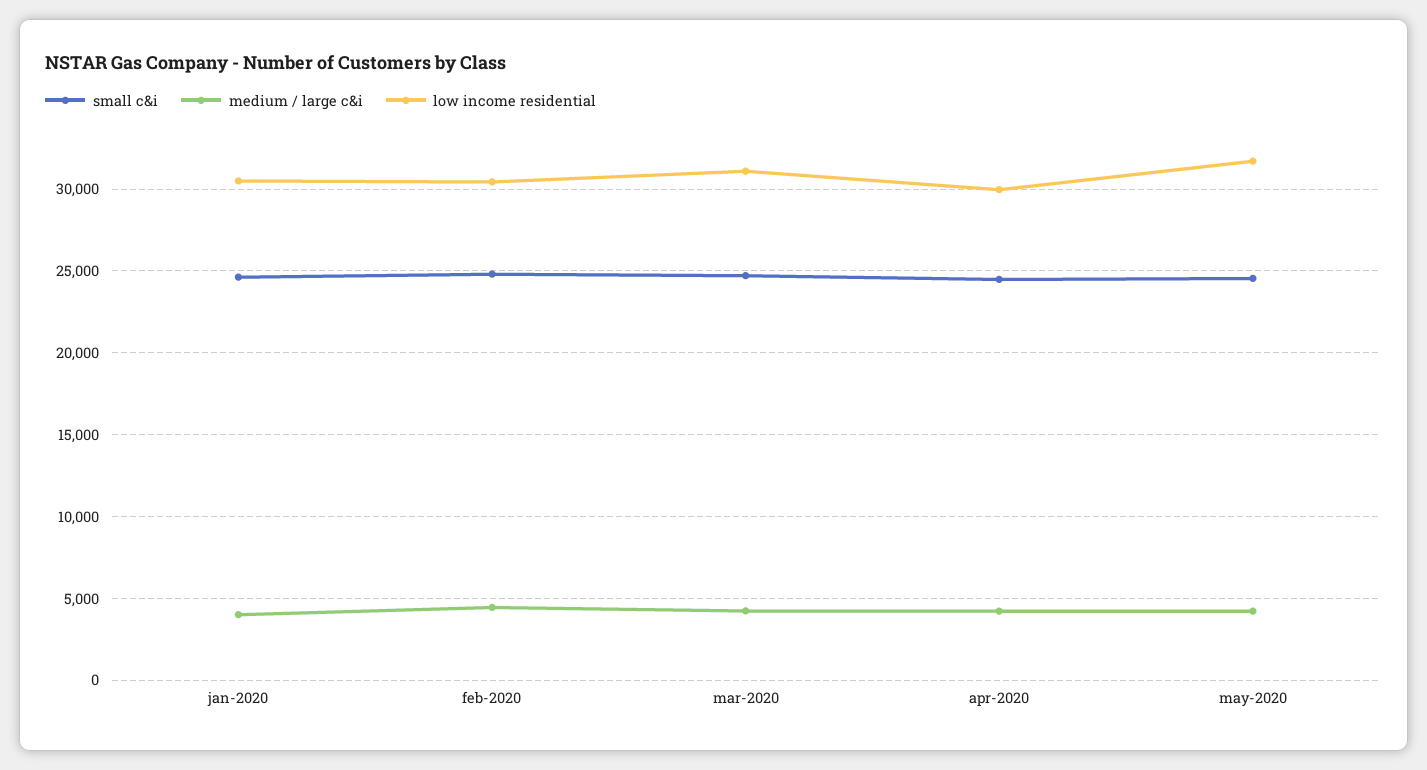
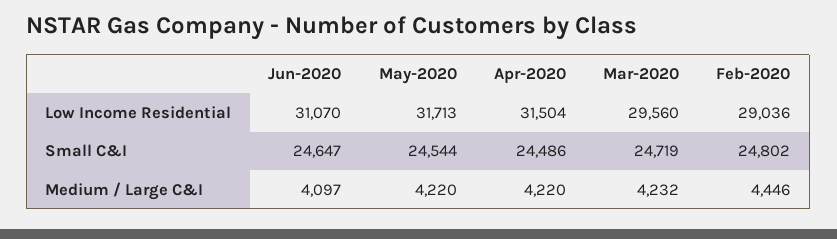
small c&i, jan-2020: 24500 -> none
medium / large c&i, jan-2020: 4000 -> none
low income residential, jan-2020: 30500 -> none
low income residential, feb-2020: 30500 -> 29036
low income residential, mar-2020: 31000 -> 29560
low income residential, apr-2020: 30000 -> 31504
low income residential, Jun-2020: none -> 31070
small c&i, Jun-2020: none -> 24647
medium / large c&i, Jun-2020: none -> 4097

